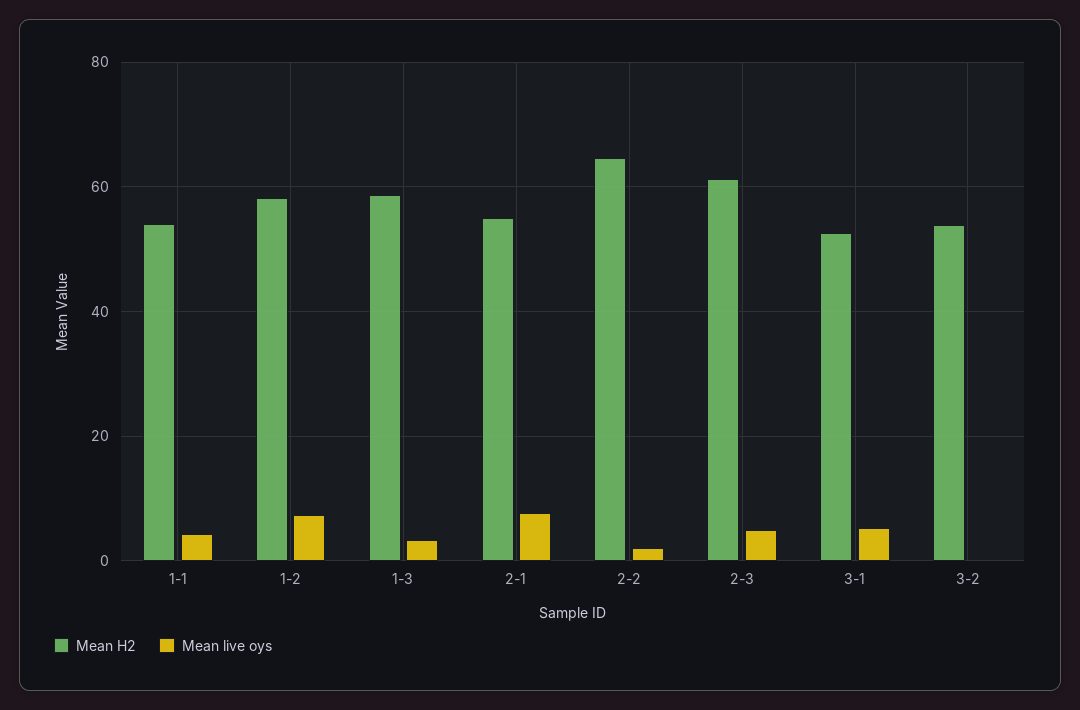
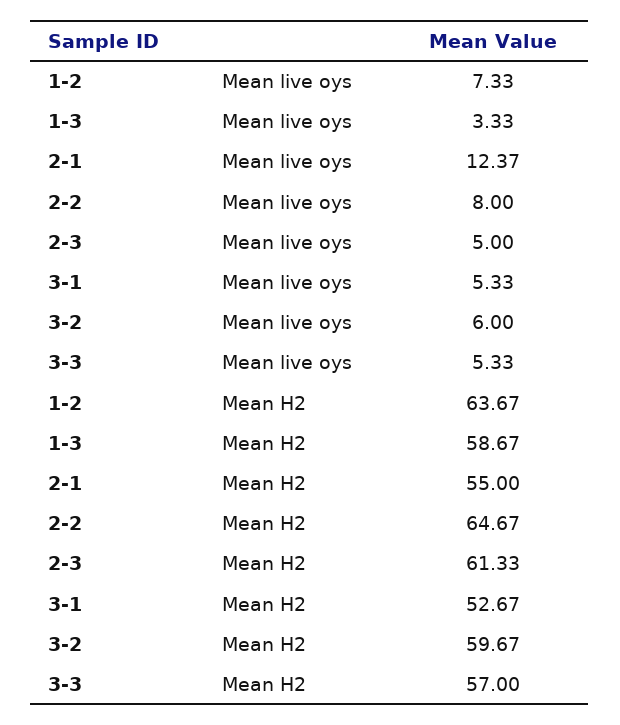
Mean H2, 1-1: 54 -> none
Mean live oys, 1-1: 4 -> none
Mean H2, 1-2: 58 -> 63.67
Mean live oys, 2-1: 8 -> 12.37
Mean live oys, 2-2: 2 -> 8
Mean H2, 3-2: 54 -> 59.67
Mean live oys, 3-2: 0 -> 6
Mean live oys, 3-3: none -> 5.33
Mean H2, 3-3: none -> 57

